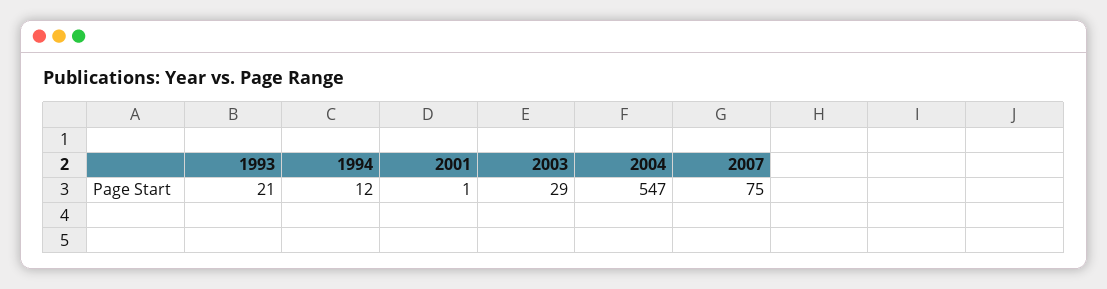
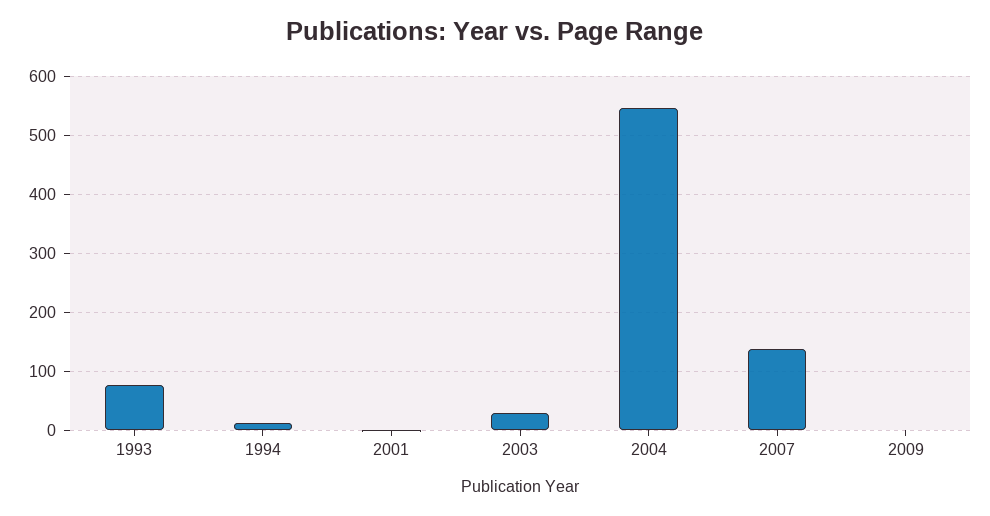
1993: 21 -> 80
2007: 75 -> 140
2009: none -> 0

